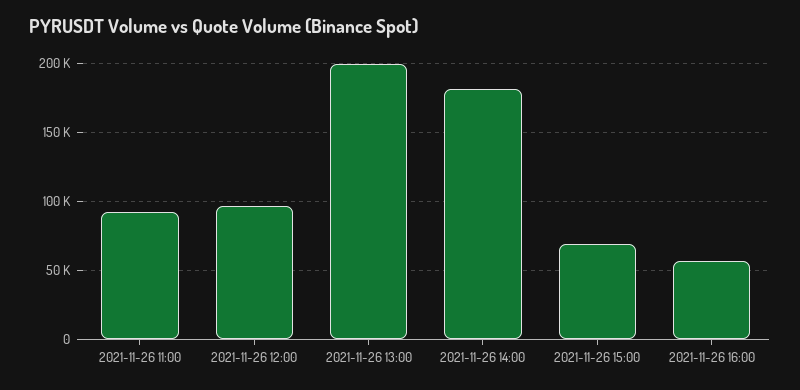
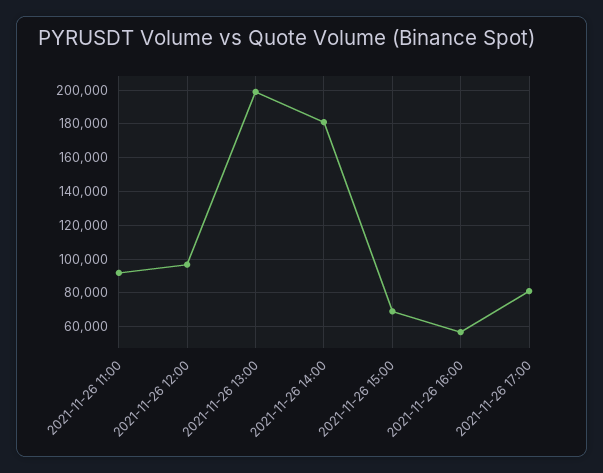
2021-11-26 17:00: none -> 80000

